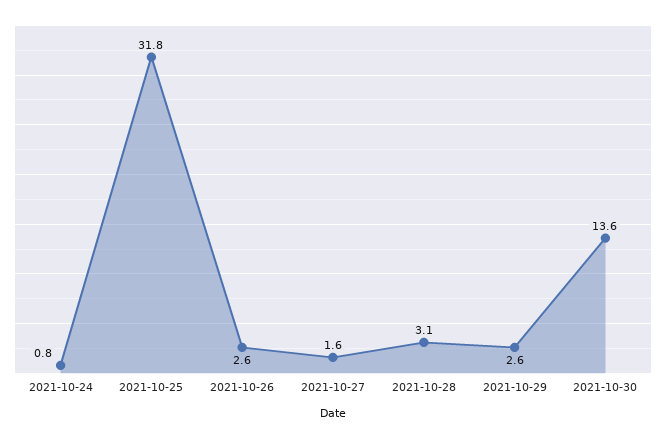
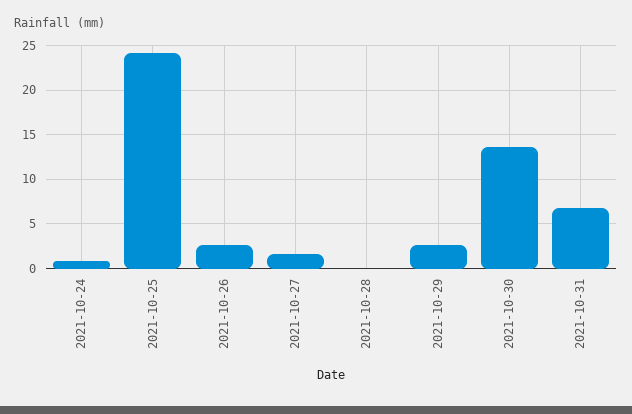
2021-10-25: 31.8 -> 24
2021-10-28: 3.1 -> 0
2021-10-31: none -> 7

